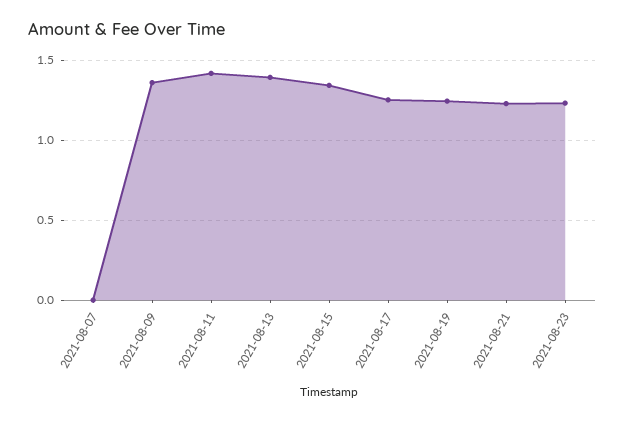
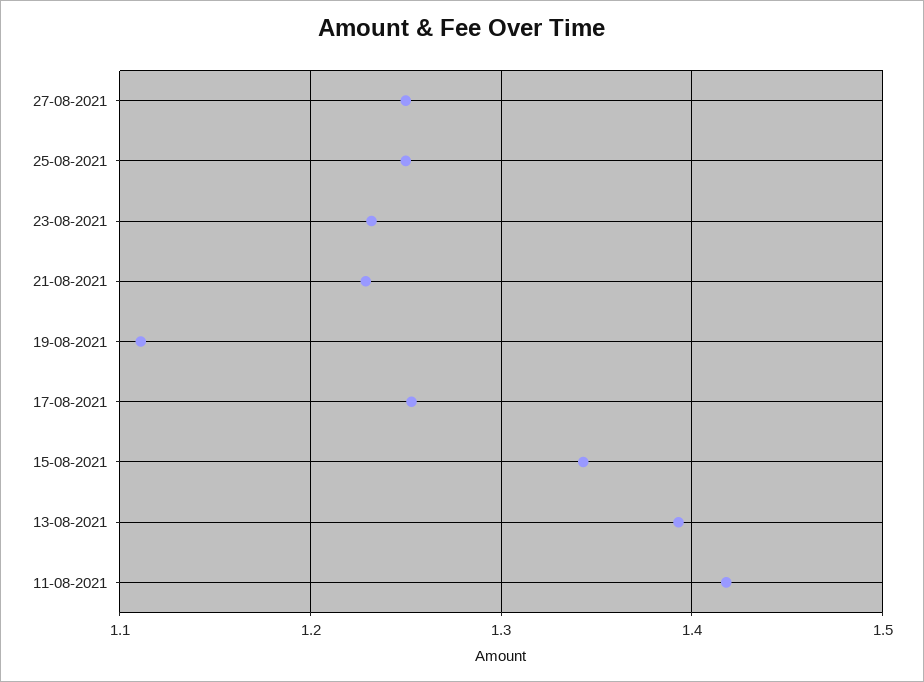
2021-08-07: 0 -> none
2021-08-09: 1.35 -> none
2021-08-19: 1.25 -> 1.11
27-08-2021: none -> 1.25
25-08-2021: none -> 1.25

